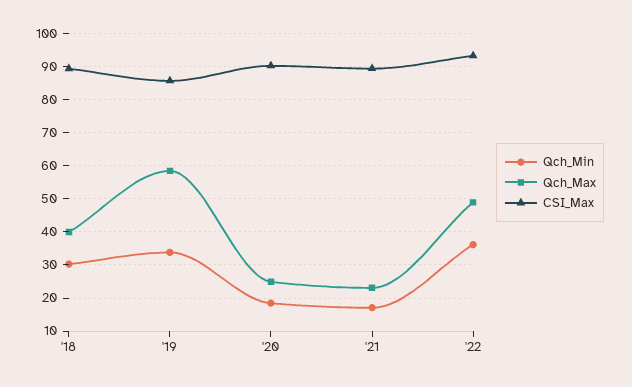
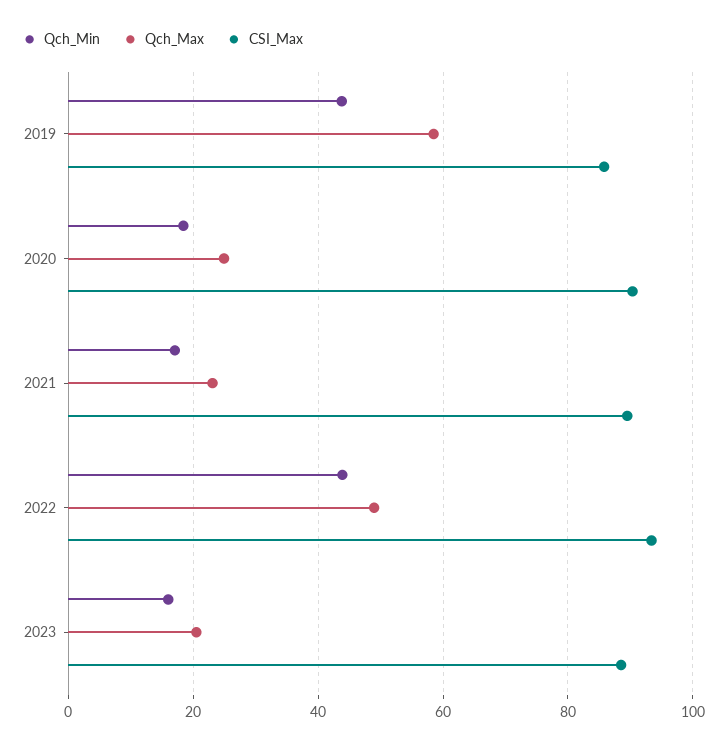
Qch_Min, '18: 30 -> none
Qch_Max, '18: 40 -> none
CSI_Max, '18: 90 -> none
Qch_Min, '19: 34 -> 44
Qch_Min, '22: 36 -> 44
Qch_Min, 2023: none -> 16
Qch_Max, 2023: none -> 20
CSI_Max, 2023: none -> 88

